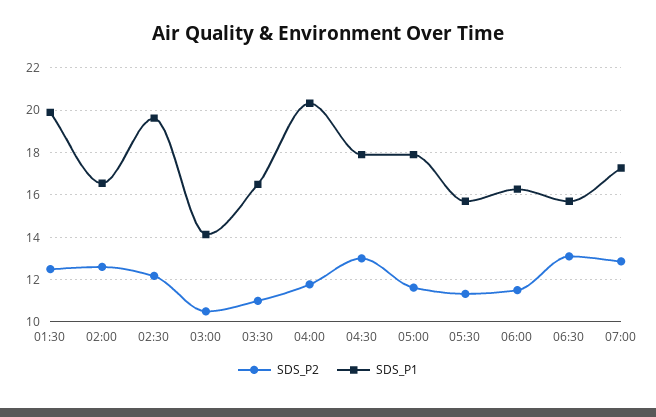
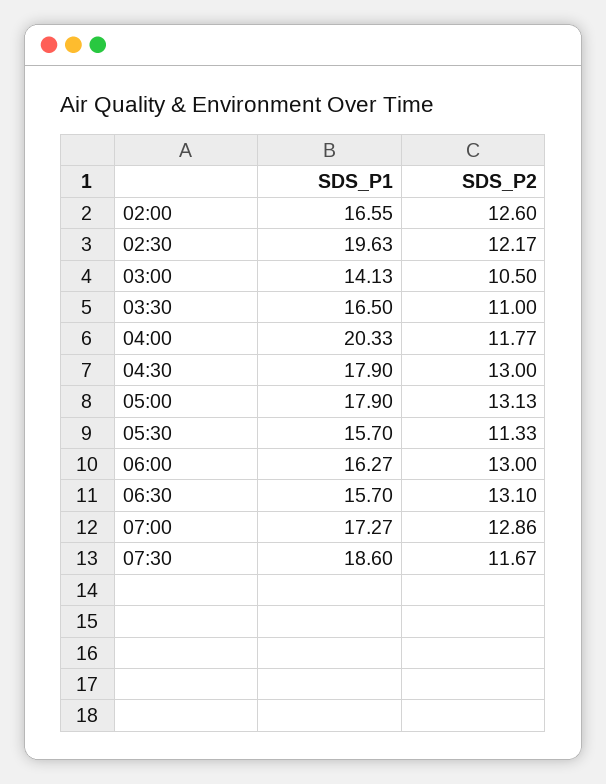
SDS_P2, 01:30: 12.5 -> none
SDS_P1, 01:30: 20 -> none
SDS_P2, 05:00: 11.5 -> 13.13
SDS_P2, 06:00: 11.5 -> 13
SDS_P1, 07:30: none -> 18.6
SDS_P2, 07:30: none -> 11.67

